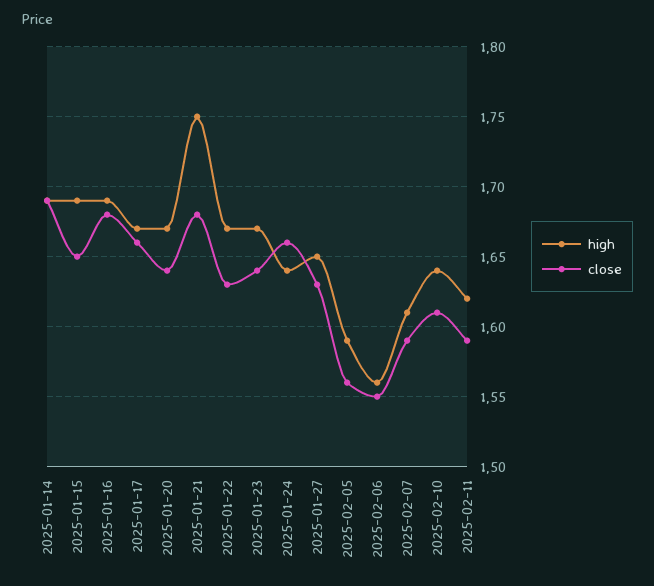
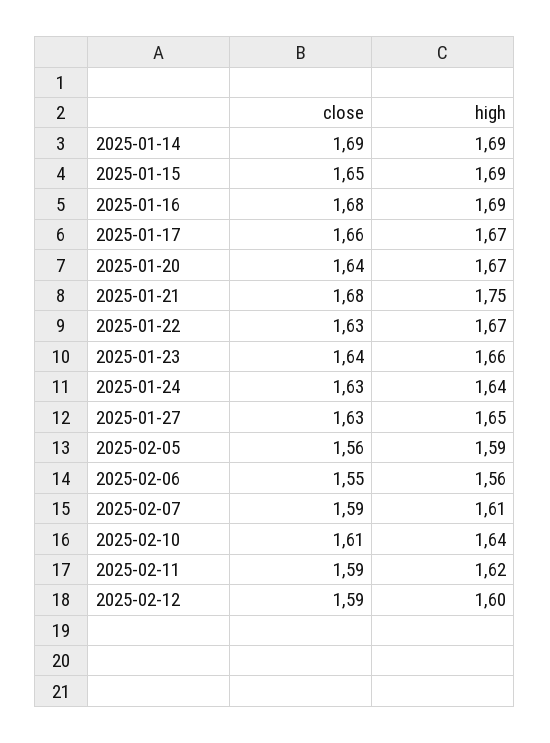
high, 2025-01-23: 1.67 -> 1.66
close, 2025-01-24: 1.66 -> 1.63
close, 2025-02-12: none -> 1.59
high, 2025-02-12: none -> 1.6

